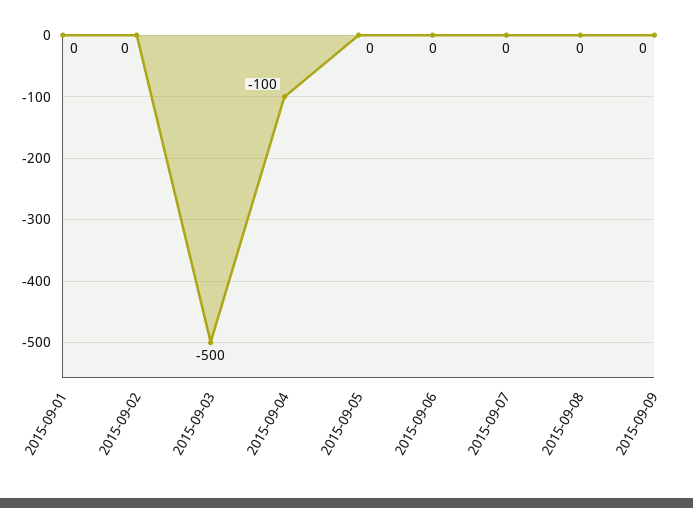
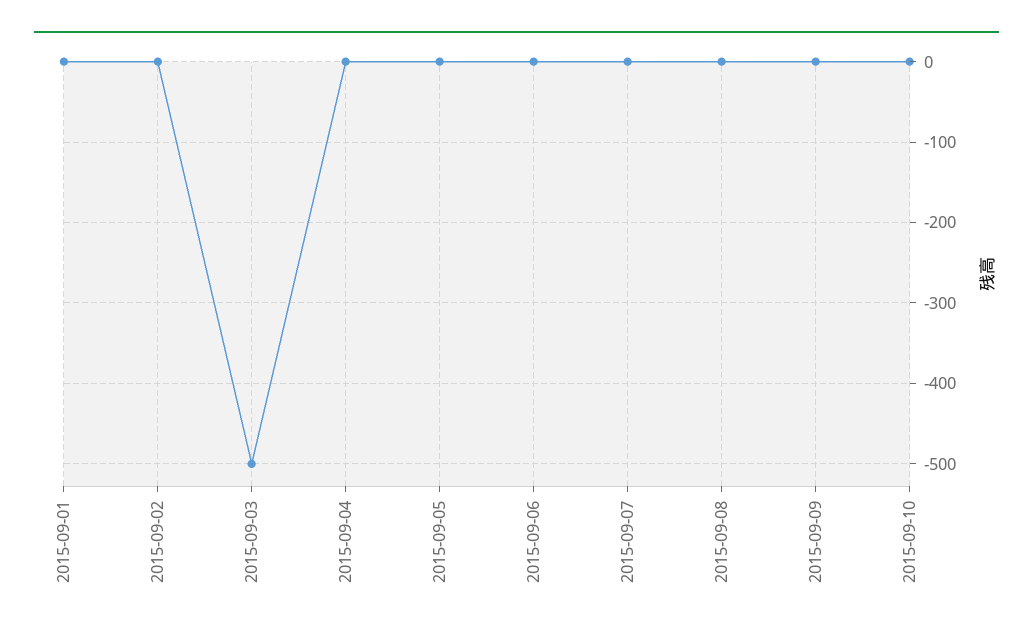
2015-09-04: -100 -> 0
2015-09-10: none -> 0

